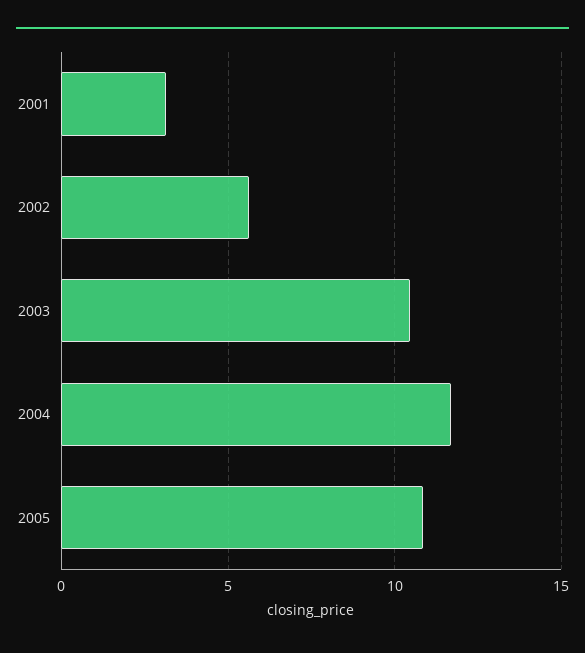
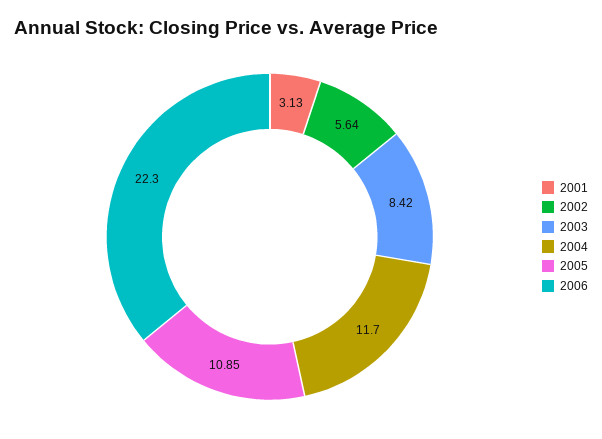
2003: 10.5 -> 8.42
2006: none -> 22.3

